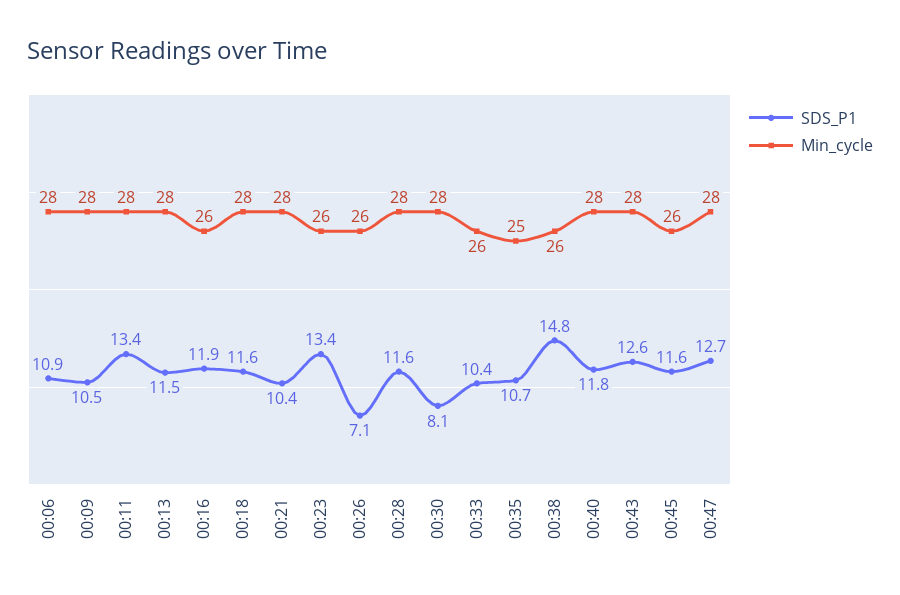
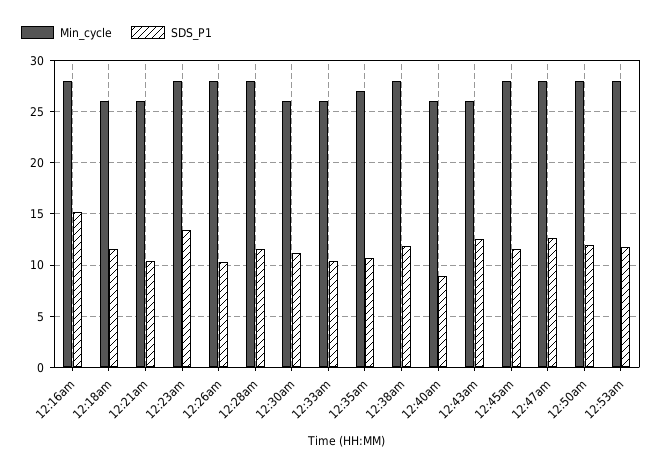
SDS_P1, 00:06: 10.9 -> none
Min_cycle, 00:06: 28 -> none
SDS_P1, 00:09: 10.5 -> none
Min_cycle, 00:09: 28 -> none
SDS_P1, 00:11: 13.4 -> none
Min_cycle, 00:11: 28 -> none
SDS_P1, 00:13: 11.5 -> none
Min_cycle, 00:13: 28 -> none
SDS_P1, 00:16: 11.9 -> 15
Min_cycle, 00:16: 26 -> 28
Min_cycle, 00:18: 28 -> 26
Min_cycle, 00:21: 28 -> 26
Min_cycle, 00:23: 26 -> 28
SDS_P1, 00:26: 7.1 -> 10
Min_cycle, 00:26: 26 -> 28
SDS_P1, 00:30: 8.1 -> 11
Min_cycle, 00:30: 28 -> 26
Min_cycle, 00:35: 25 -> 27
SDS_P1, 00:38: 14.8 -> 12
Min_cycle, 00:38: 26 -> 28
SDS_P1, 00:40: 11.8 -> 9
Min_cycle, 00:40: 28 -> 26
Min_cycle, 00:43: 28 -> 26
Min_cycle, 00:45: 26 -> 28
Min_cycle, 12:50am: none -> 28
SDS_P1, 12:50am: none -> 12
Min_cycle, 12:53am: none -> 28
SDS_P1, 12:53am: none -> 12

